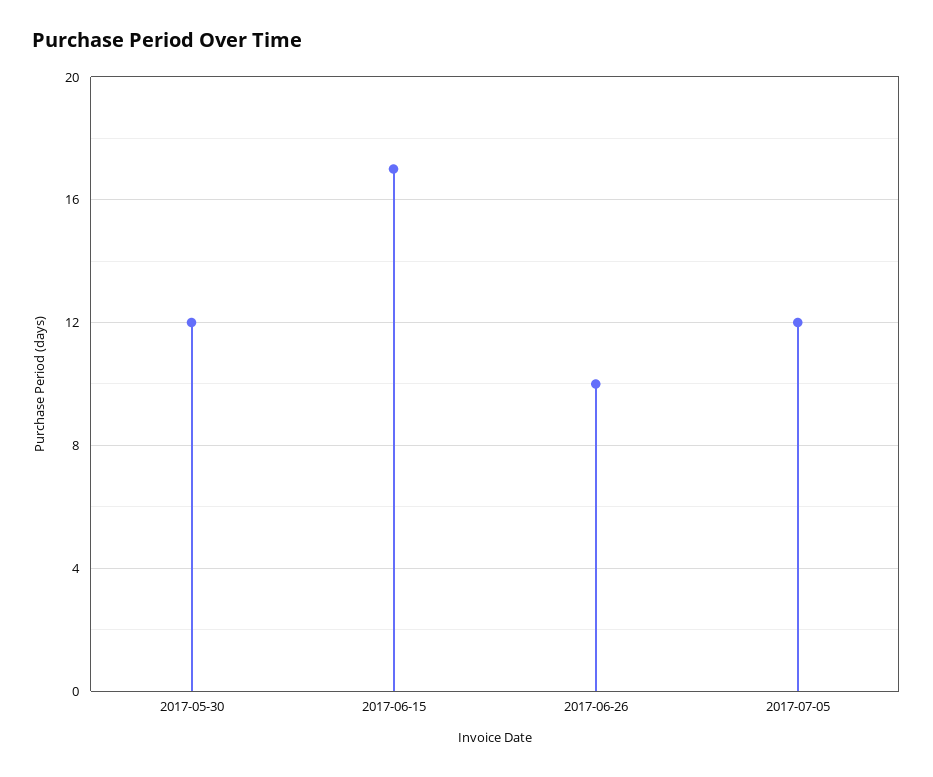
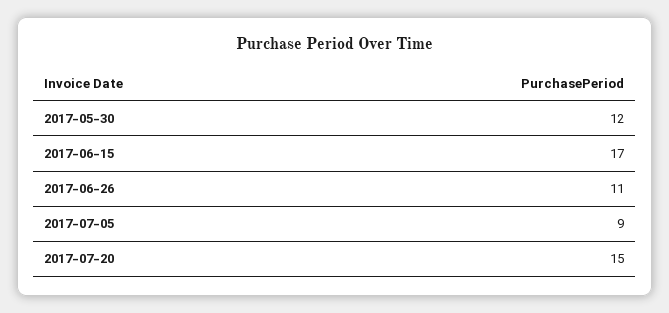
2017-06-26: 10 -> 11
2017-07-05: 12 -> 9
2017-07-20: none -> 15

